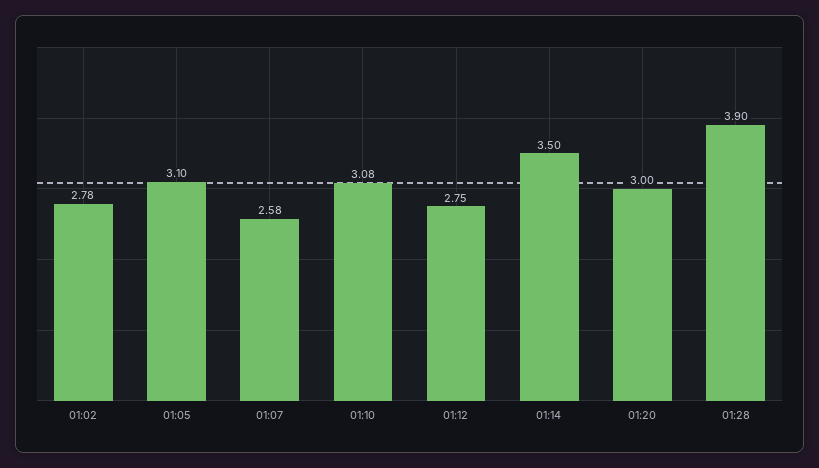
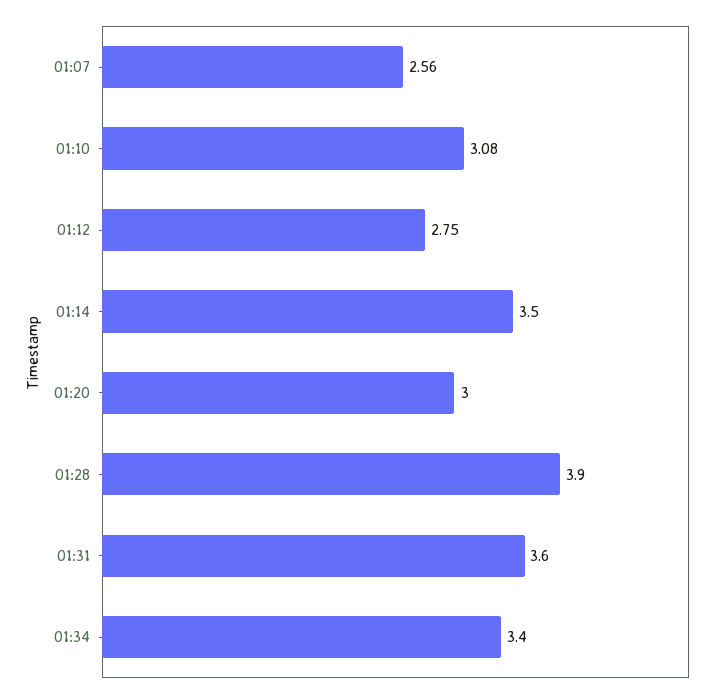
01:02: 2.78 -> none
01:05: 3.1 -> none
01:07: 2.58 -> 2.56
01:31: none -> 3.6
01:34: none -> 3.4

